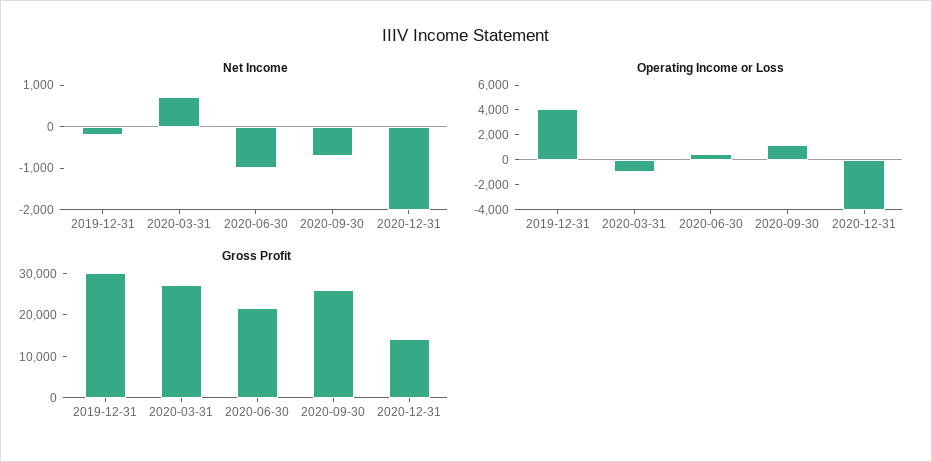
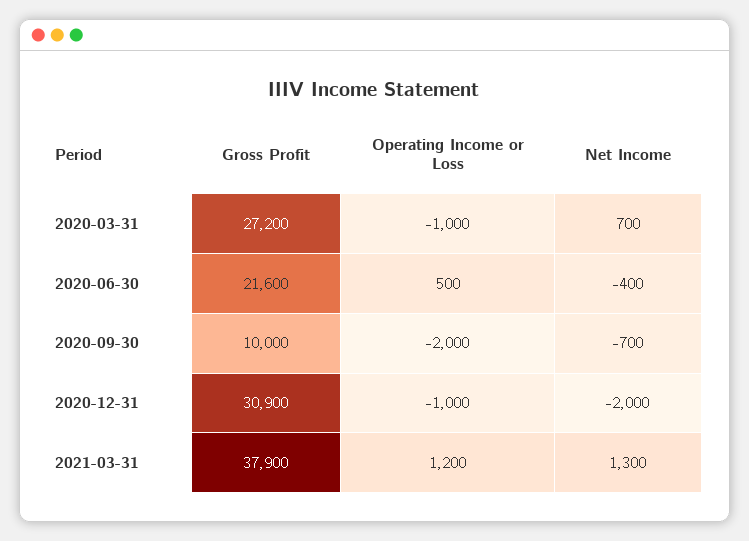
Net Income, 2019-12-31: -200 -> none
Net Income, 2020-06-30: -1000 -> -400
Operating Income or Loss, 2019-12-31: 4000 -> none
Operating Income or Loss, 2020-09-30: 1000 -> -2000
Operating Income or Loss, 2020-12-31: -4000 -> -1000
Gross Profit, 2019-12-31: 30000 -> none
Gross Profit, 2020-09-30: 26000 -> 10000
Gross Profit, 2020-12-31: 14000 -> 30900
Gross Profit, 2021-03-31: none -> 37900
Operating Income or Loss, 2021-03-31: none -> 1200
Net Income, 2021-03-31: none -> 1300

